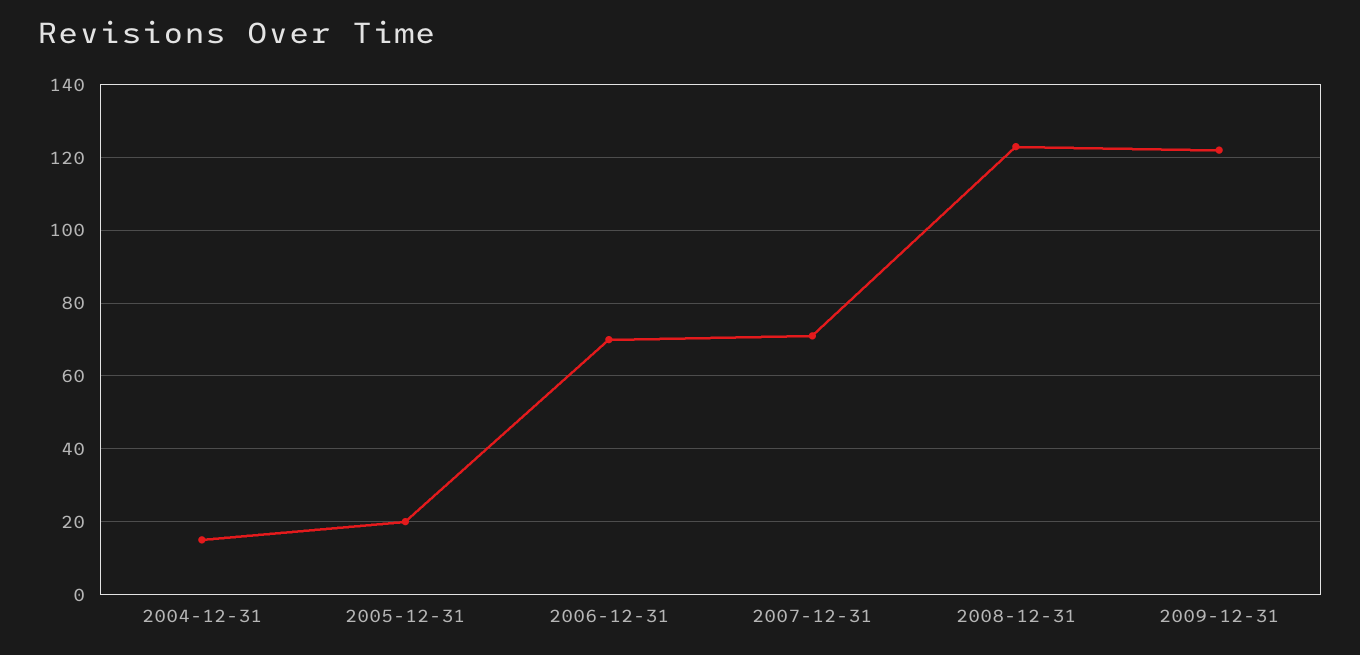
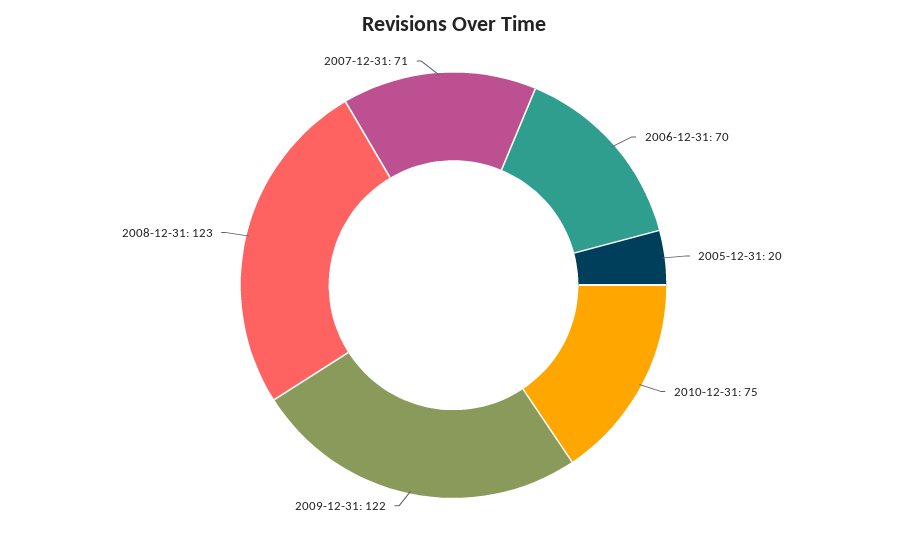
2004-12-31: 15 -> none
2010-12-31: none -> 75

